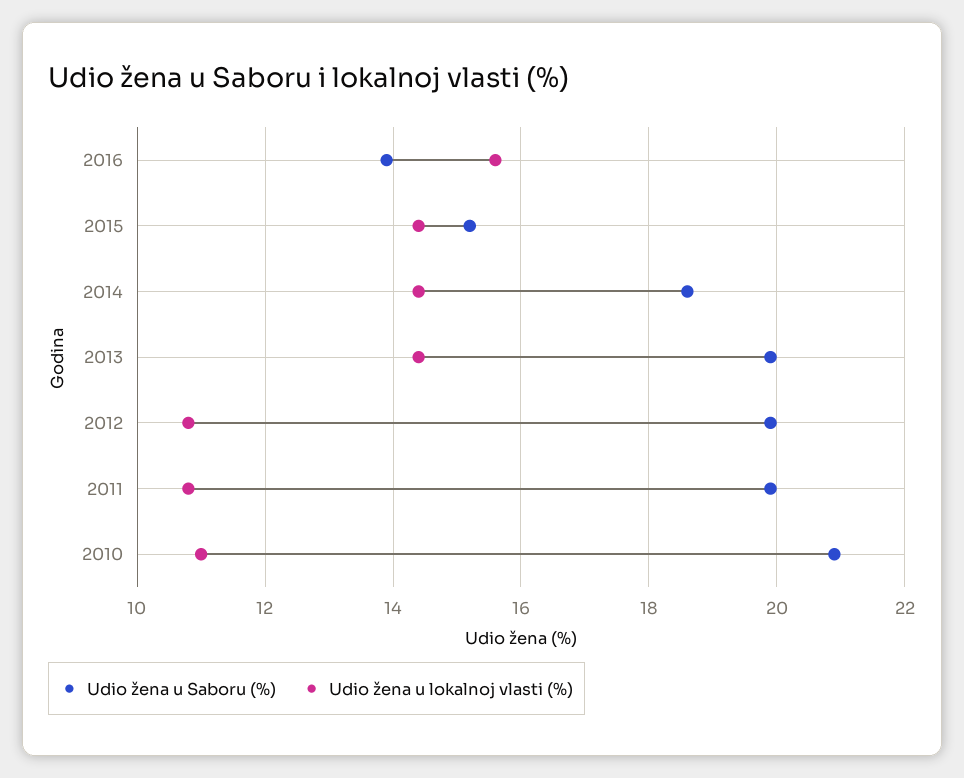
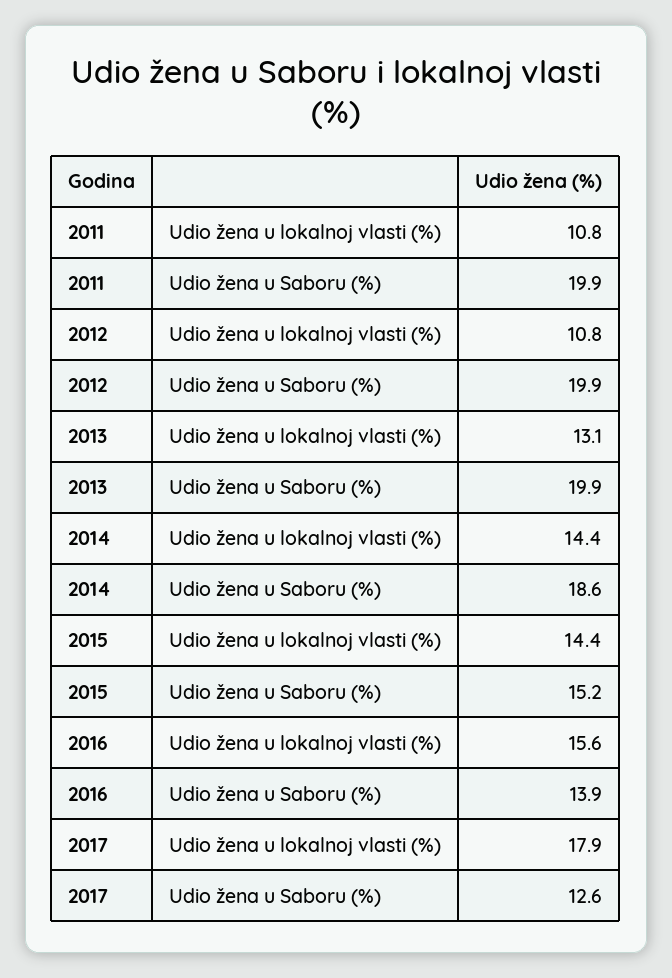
Udio žena u lokalnoj vlasti (%), 2013: 14.5 -> 13.1
Udio žena u Saboru (%), 2010: 21 -> none
Udio žena u lokalnoj vlasti (%), 2010: 11 -> none
Udio žena u lokalnoj vlasti (%), 2017: none -> 17.9
Udio žena u Saboru (%), 2017: none -> 12.6

